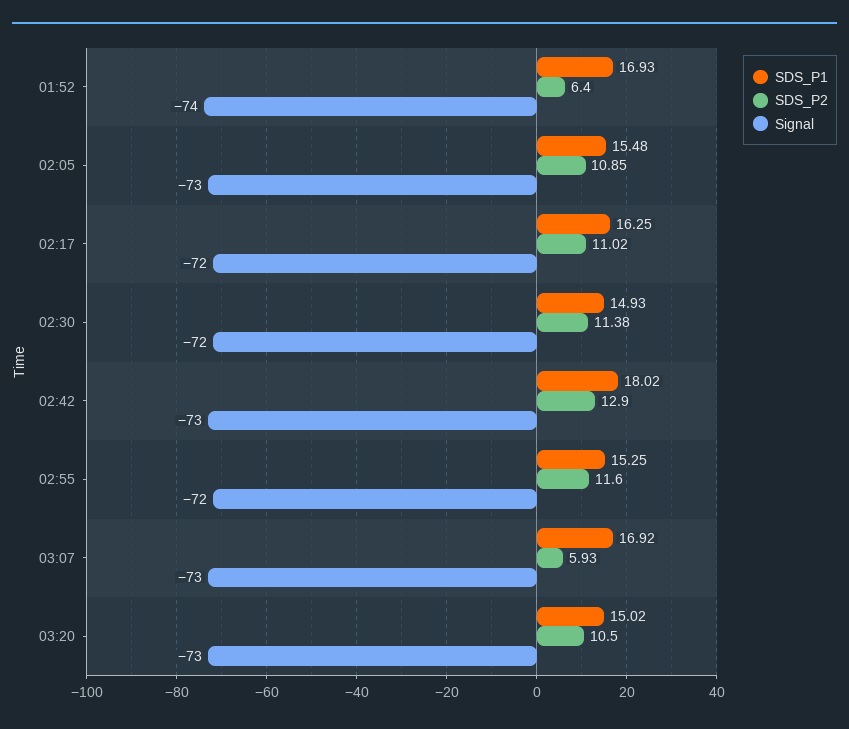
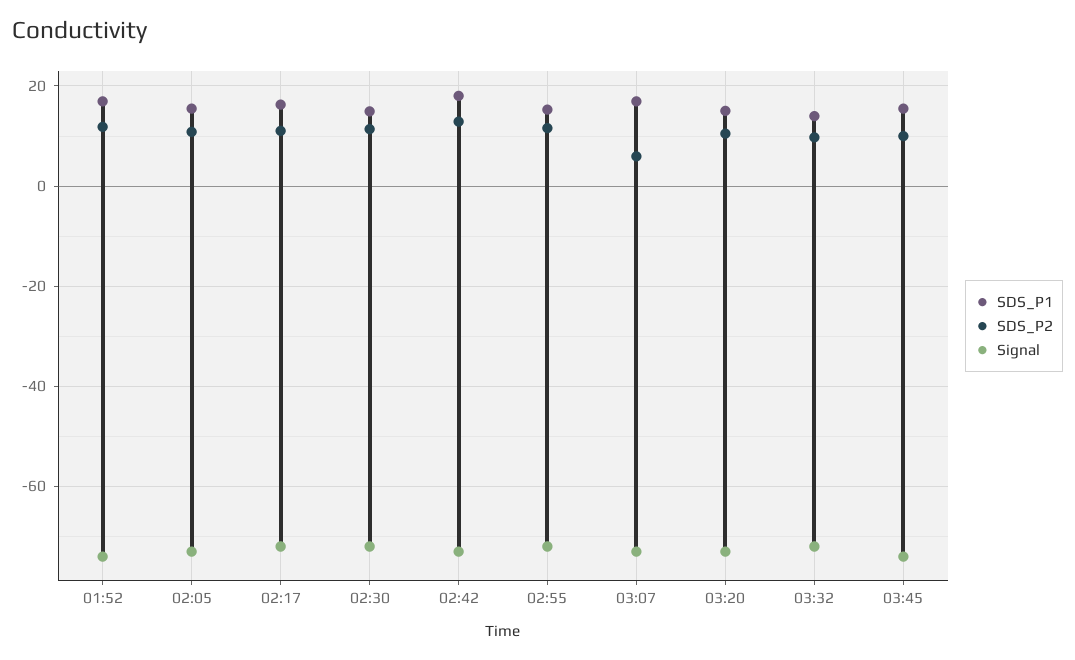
SDS_P2, 01:52: 6.4 -> 12
SDS_P1, 03:32: none -> 14
SDS_P2, 03:32: none -> 10
Signal, 03:32: none -> -72
SDS_P1, 03:45: none -> 16
SDS_P2, 03:45: none -> 10
Signal, 03:45: none -> -74

